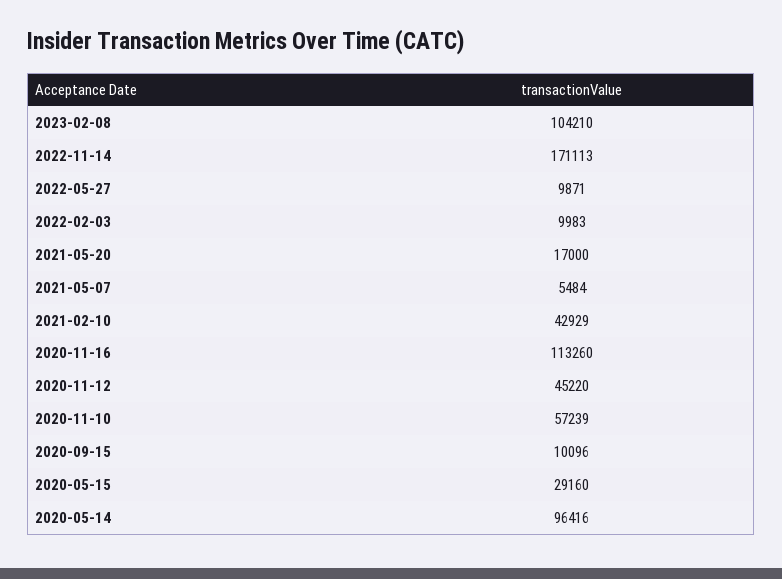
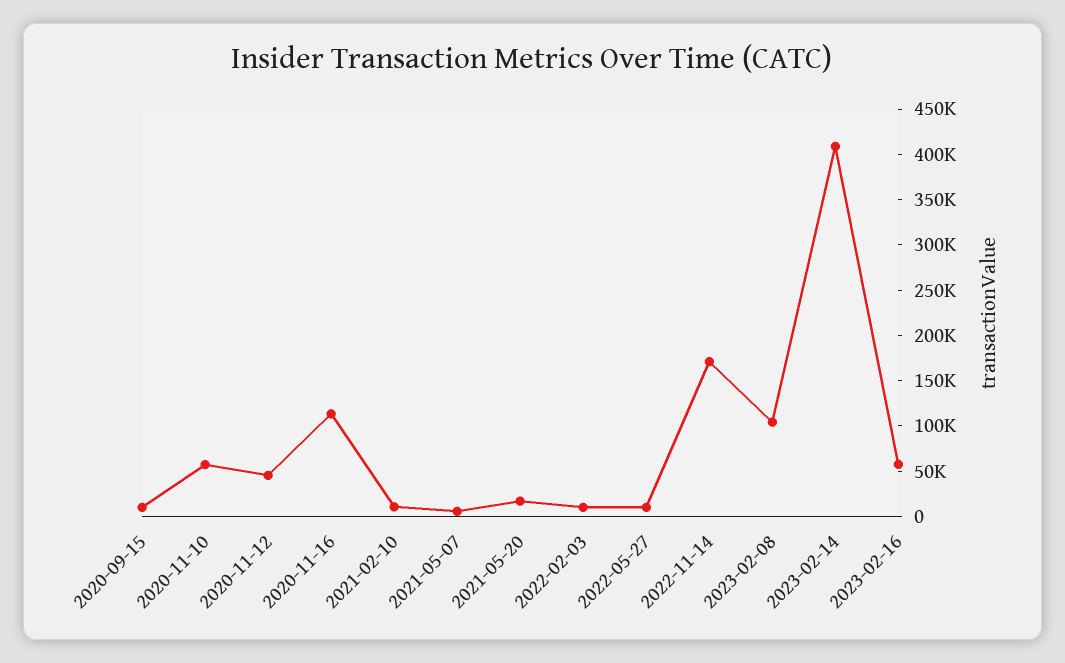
2021-02-10: 42929 -> 10000
2020-05-15: 29160 -> none
2020-05-14: 96416 -> none
2023-02-14: none -> 410000
2023-02-16: none -> 60000

